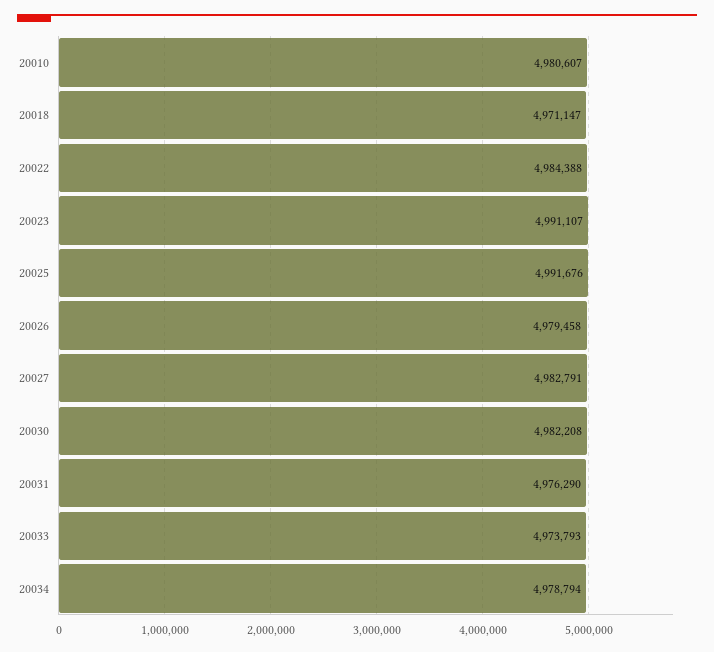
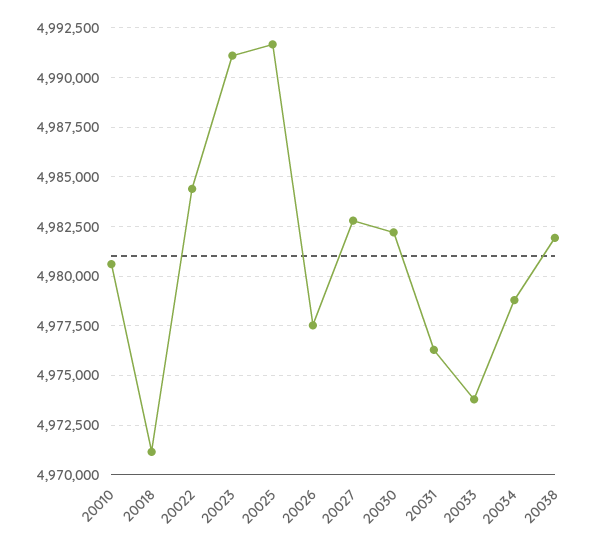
20026: 4979458 -> 4977500
20038: none -> 4982000

